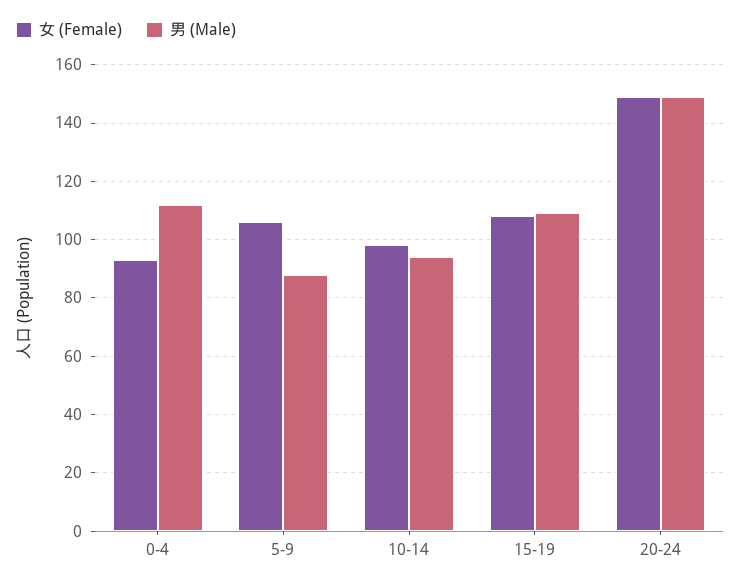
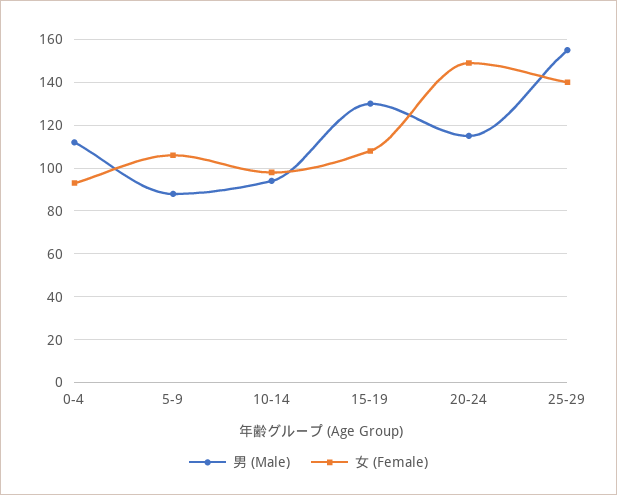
男 (Male), 15-19: 110 -> 130
男 (Male), 20-24: 150 -> 115
男 (Male), 25-29: none -> 155
女 (Female), 25-29: none -> 140

